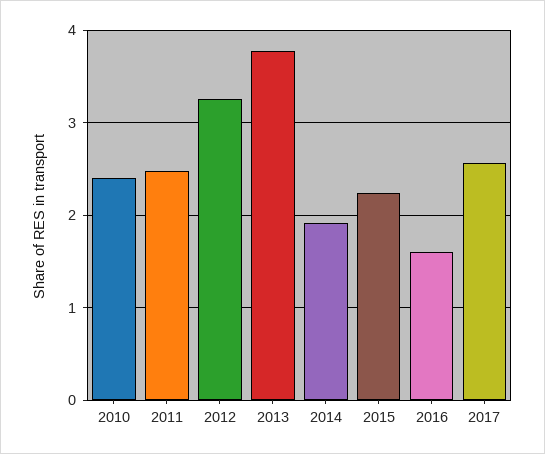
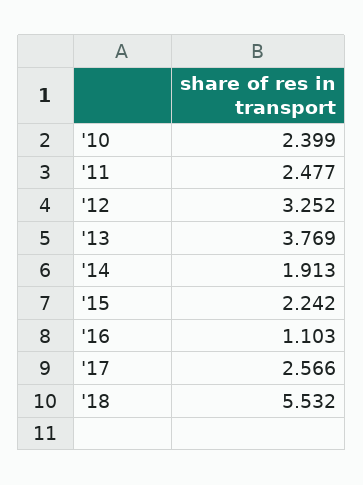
2016: 1.6 -> 1.103
'18: none -> 5.532

